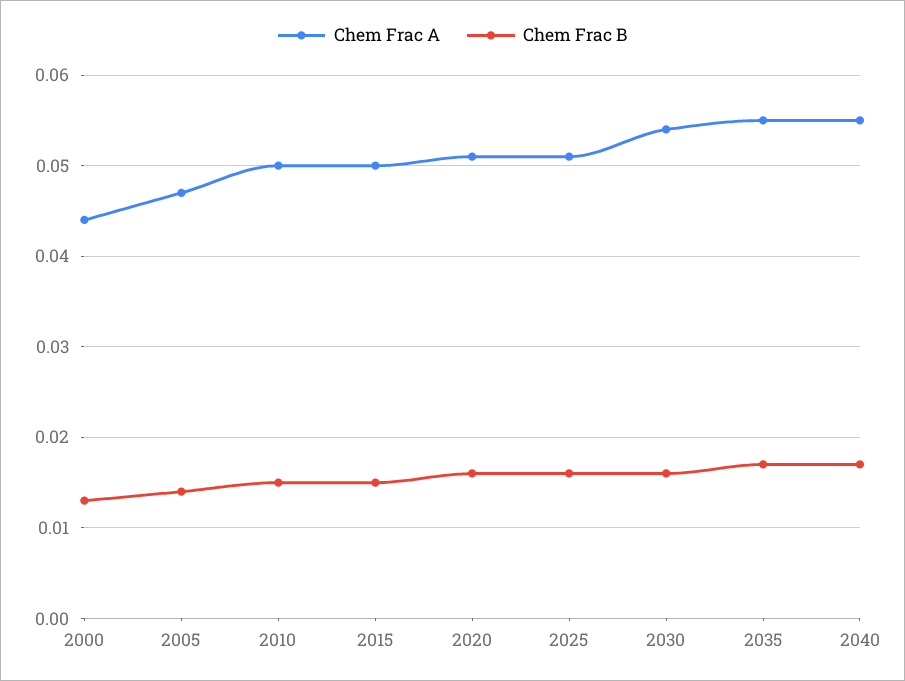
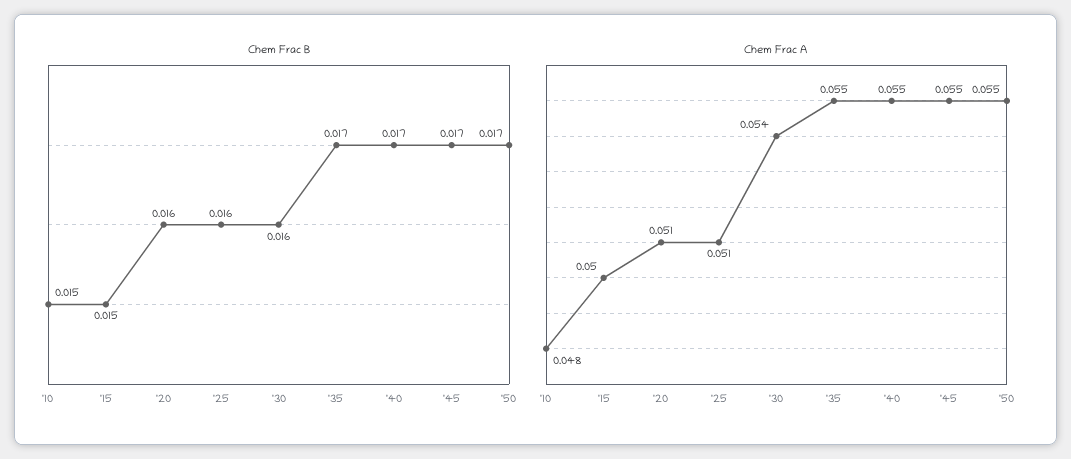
Chem Frac A, 2000: 0.044 -> none
Chem Frac B, 2000: 0.013 -> none
Chem Frac A, 2005: 0.047 -> none
Chem Frac B, 2005: 0.014 -> none
Chem Frac A, 2010: 0.05 -> 0.048
Chem Frac B, '45: none -> 0.017
Chem Frac B, '50: none -> 0.017
Chem Frac A, '45: none -> 0.055
Chem Frac A, '50: none -> 0.055

